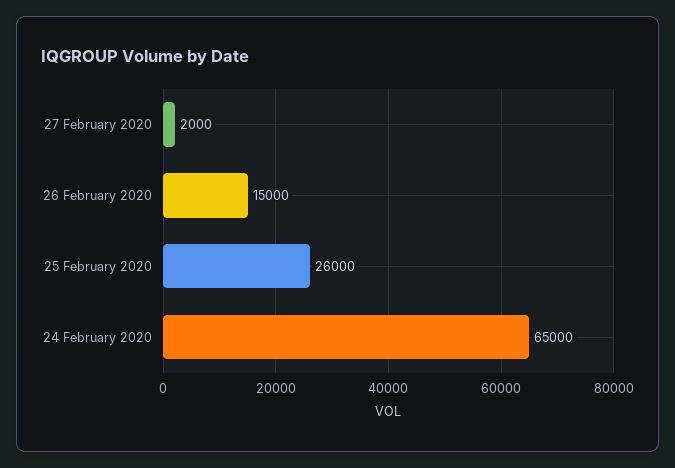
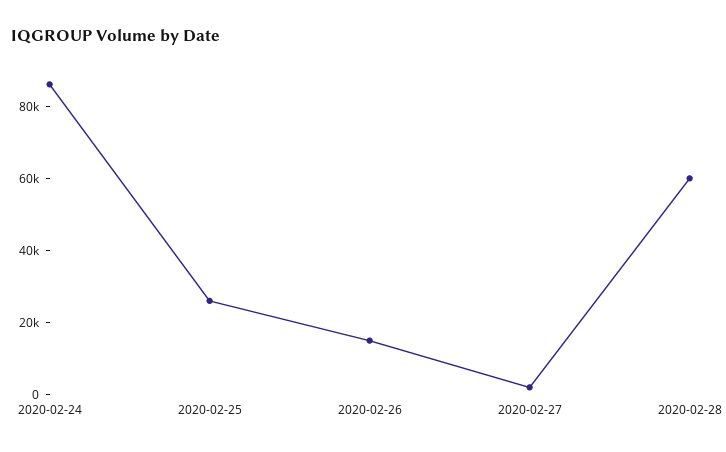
24 February 2020: 65000 -> 85000
2020-02-28: none -> 60000

